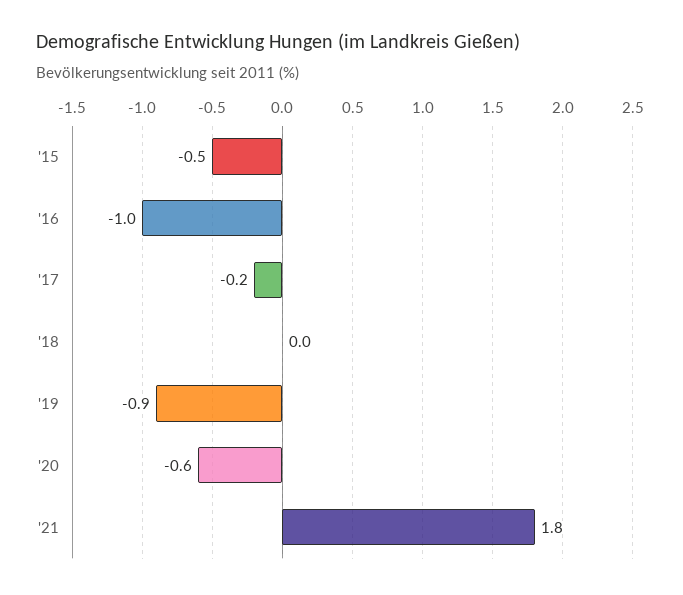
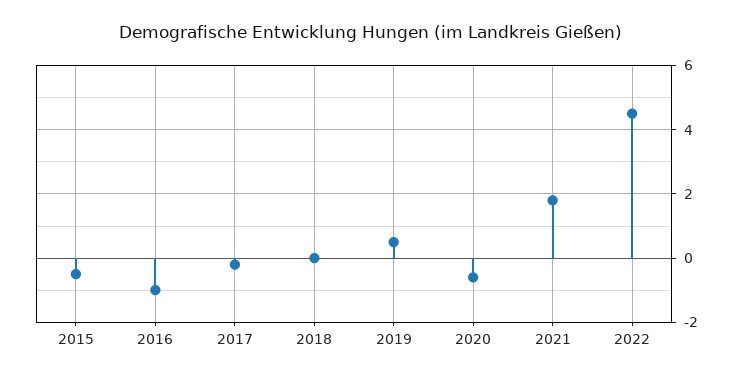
'19: -0.9 -> 0.5
2022: none -> 4.5

